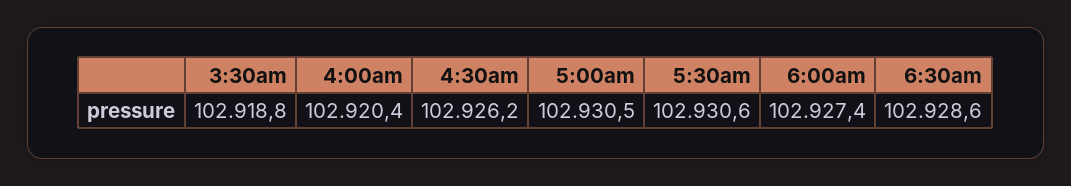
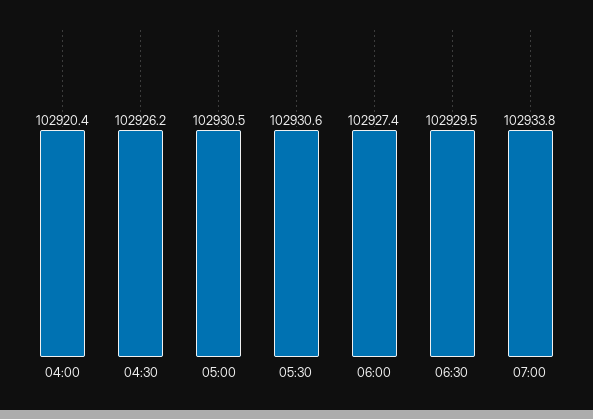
3:30am: 102918.8 -> none
6:30am: 102928.6 -> 102929.5
07:00: none -> 102933.8

